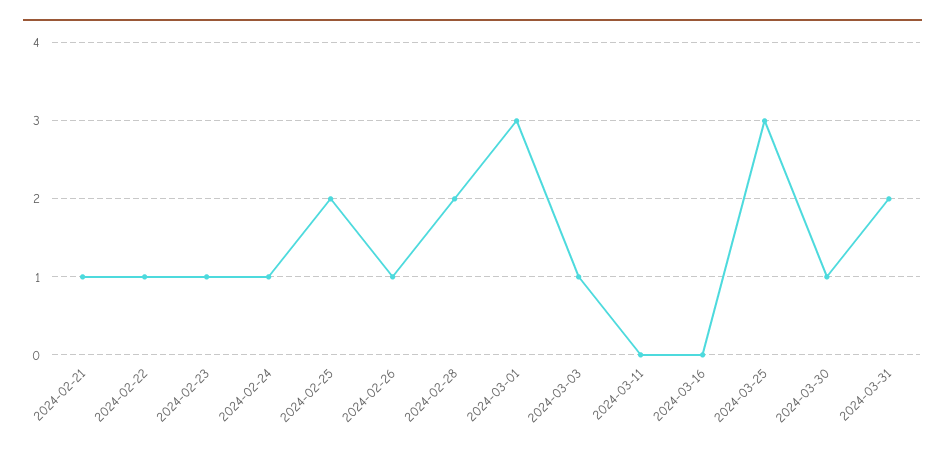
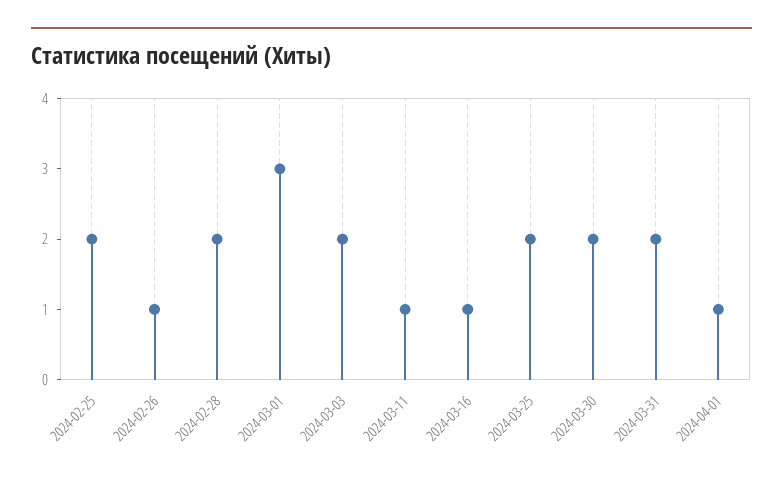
2024-02-21: 1 -> none
2024-02-22: 1 -> none
2024-02-23: 1 -> none
2024-02-24: 1 -> none
2024-03-03: 1 -> 2
2024-03-11: 0 -> 1
2024-03-16: 0 -> 1
2024-03-25: 3 -> 2
2024-03-30: 1 -> 2
2024-04-01: none -> 1

